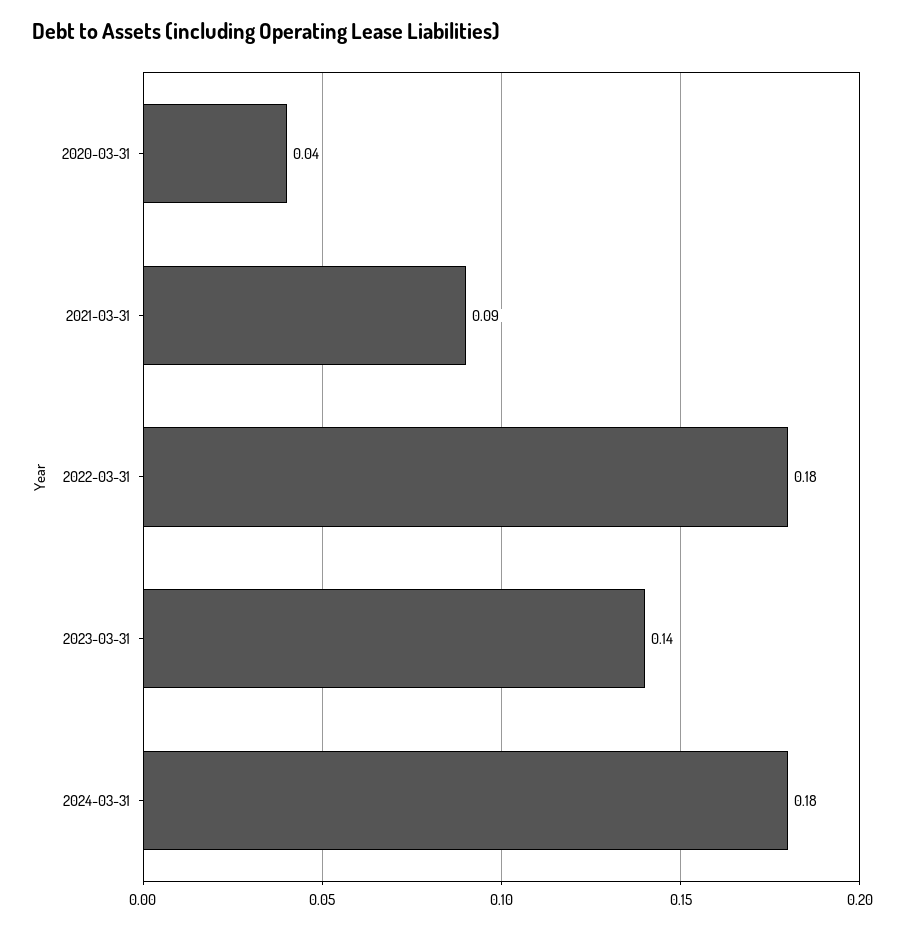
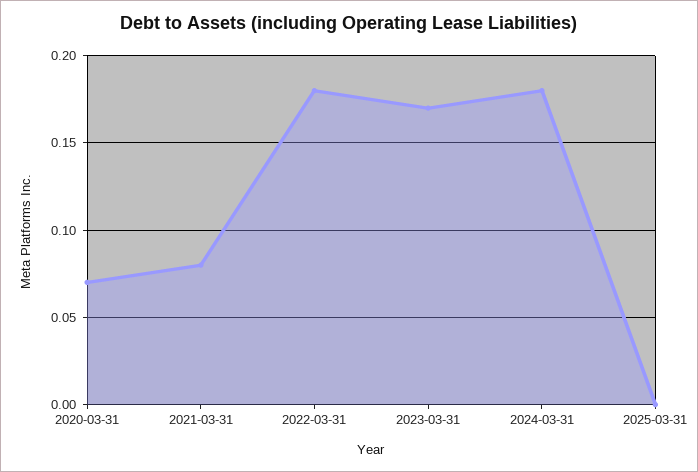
2020-03-31: 0.04 -> 0.07
2021-03-31: 0.09 -> 0.08
2023-03-31: 0.14 -> 0.17
2025-03-31: none -> 0

